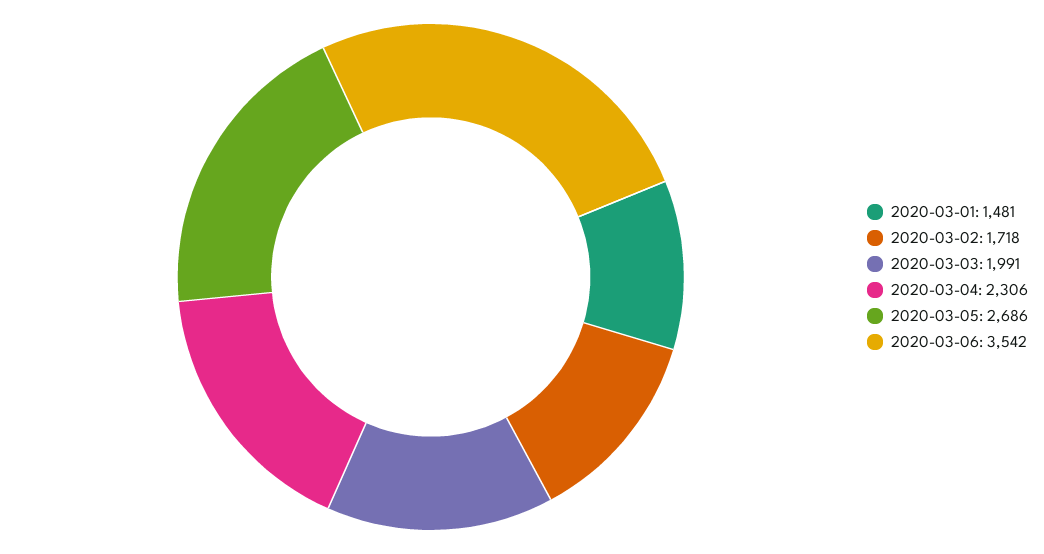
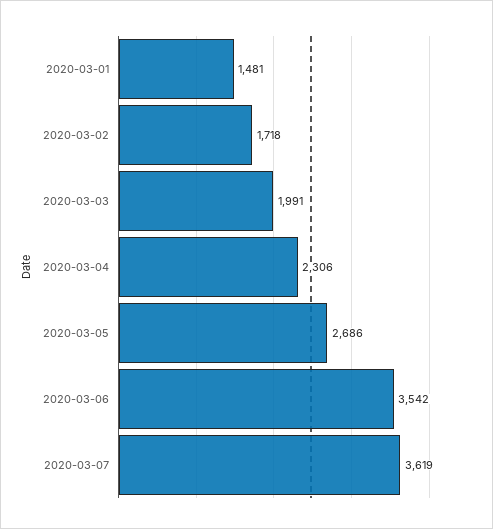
2020-03-07: none -> 3619

